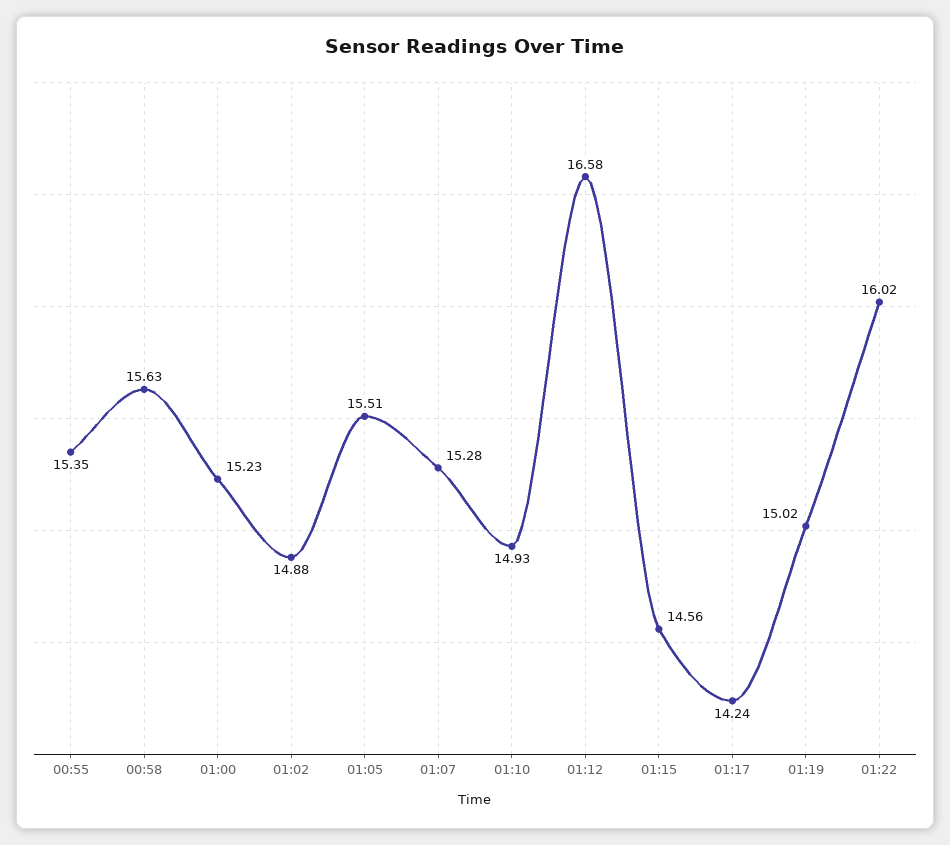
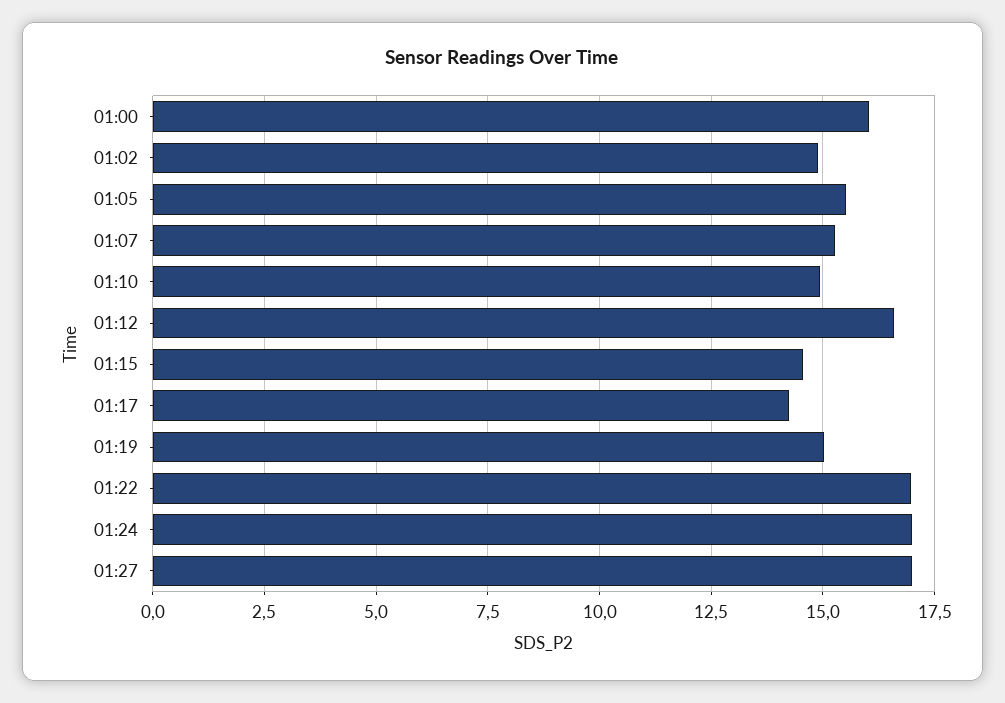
00:55: 15.35 -> none
00:58: 15.63 -> none
01:00: 15.23 -> 16
01:22: 16.02 -> 17
01:24: none -> 17
01:27: none -> 17

